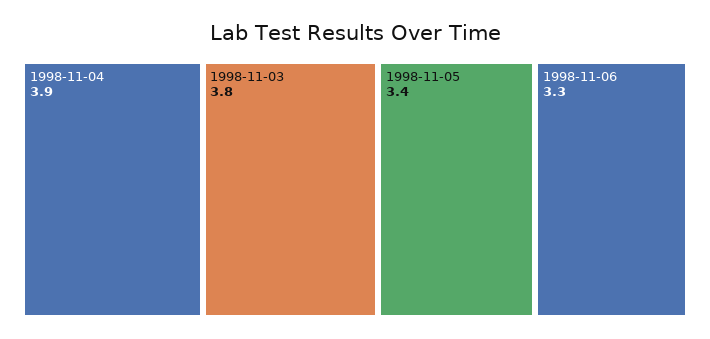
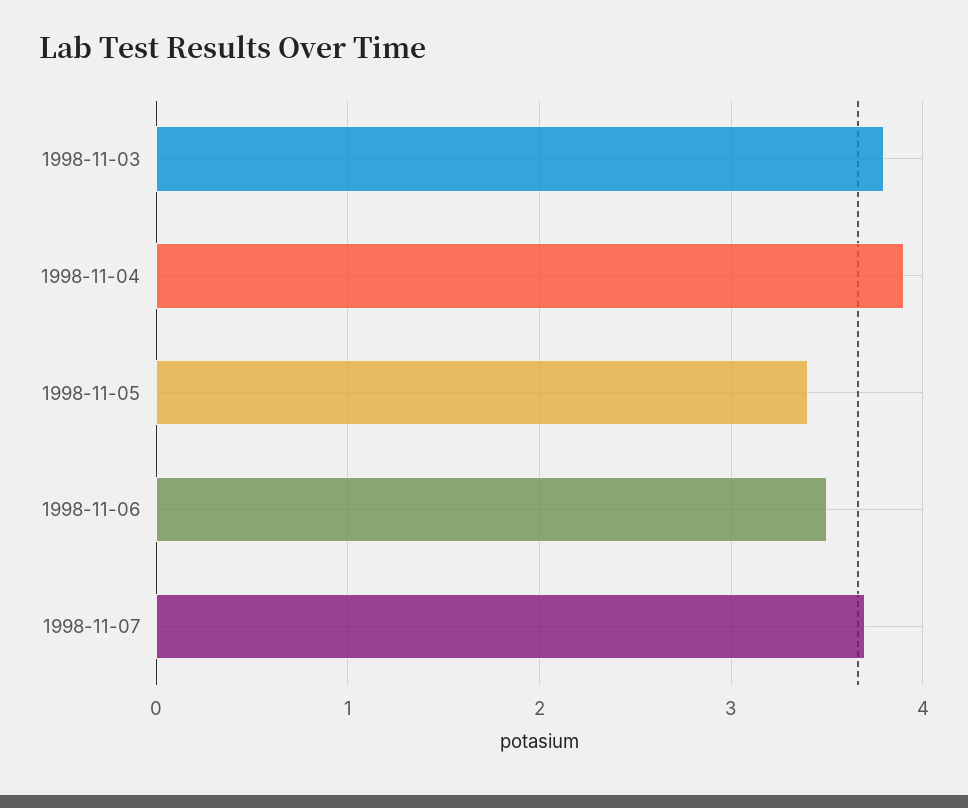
1998-11-06: 3.3 -> 3.5
1998-11-07: none -> 3.7

